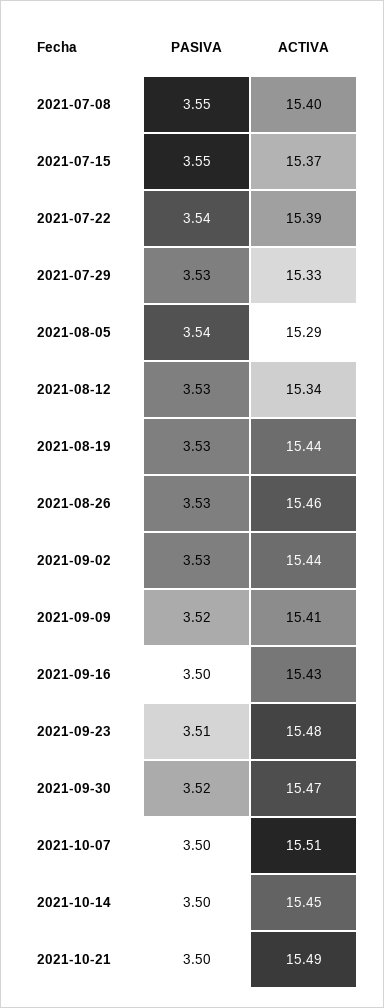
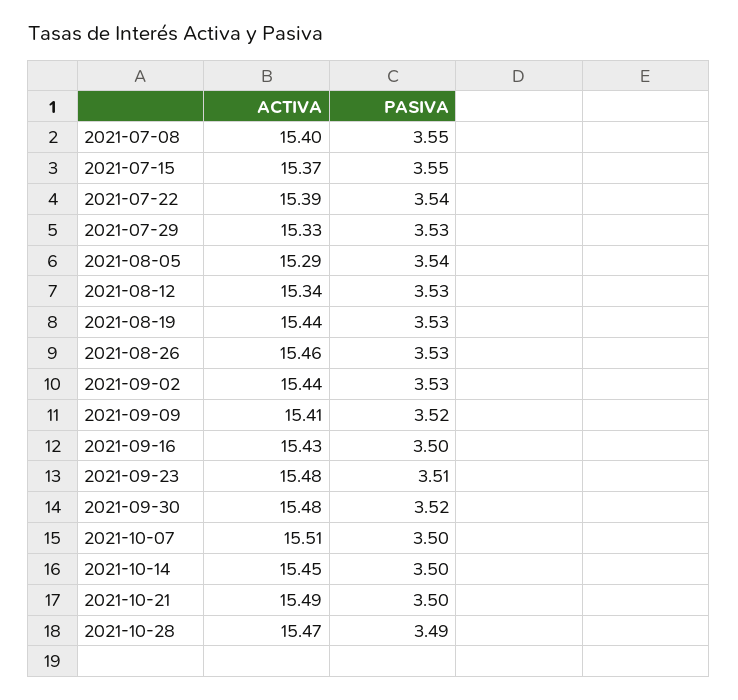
ACTIVA, 2021-09-30: 15.47 -> 15.48
ACTIVA, 2021-10-28: none -> 15.47
PASIVA, 2021-10-28: none -> 3.49

